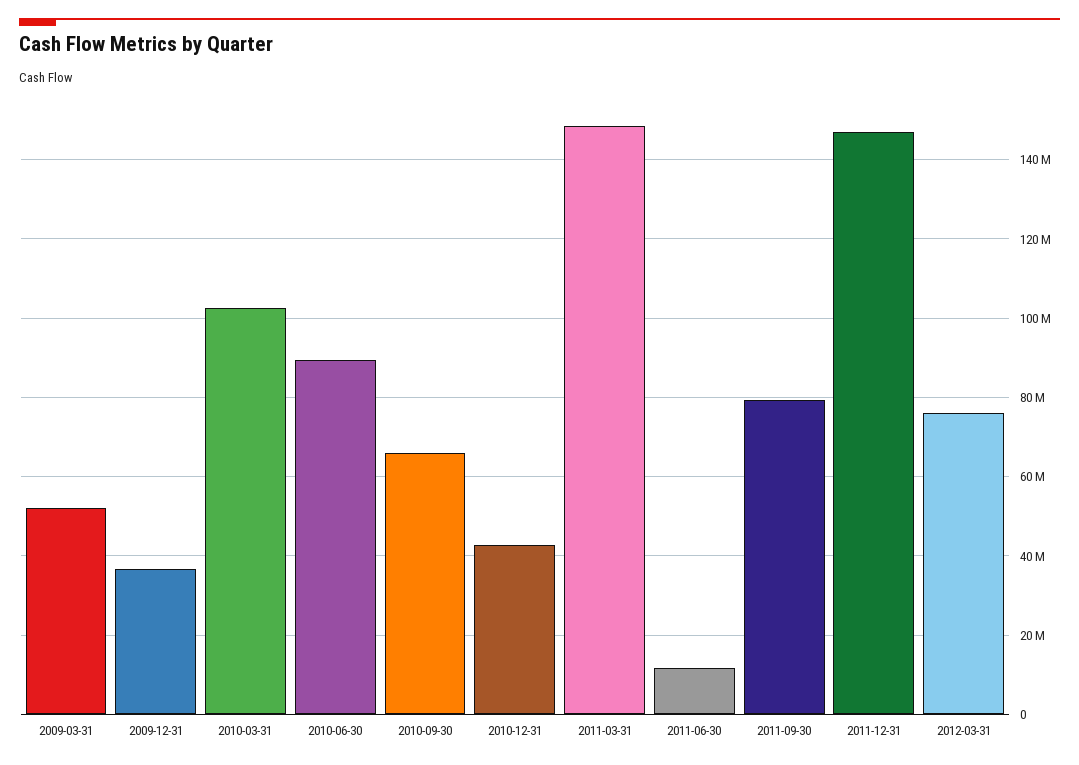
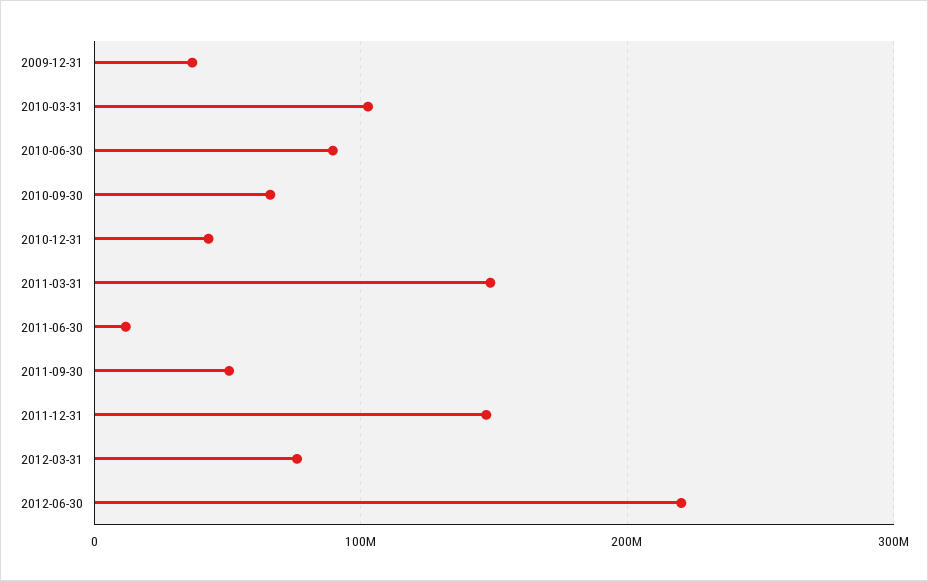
2009-03-31: 52000000 -> none
2011-09-30: 80000000 -> 50000000
2012-06-30: none -> 220000000

